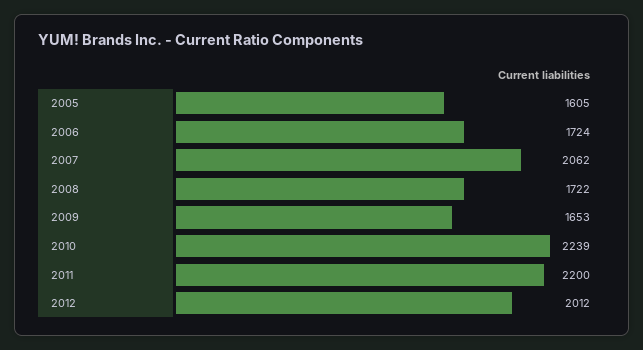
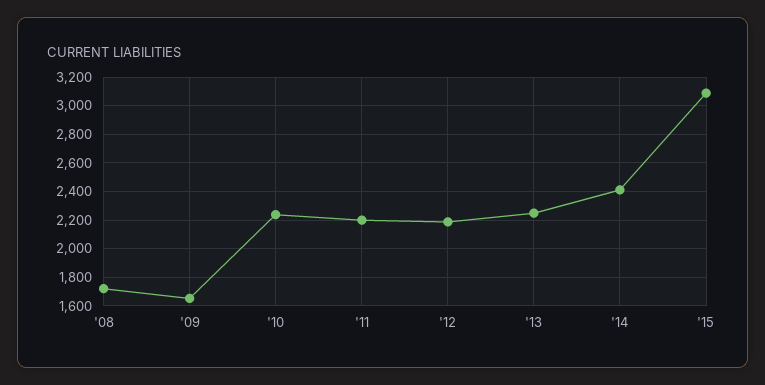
2005: 1605 -> none
2006: 1724 -> none
2007: 2062 -> none
2012: 2012 -> 2200
'13: none -> 2250
'14: none -> 2400
'15: none -> 3100

